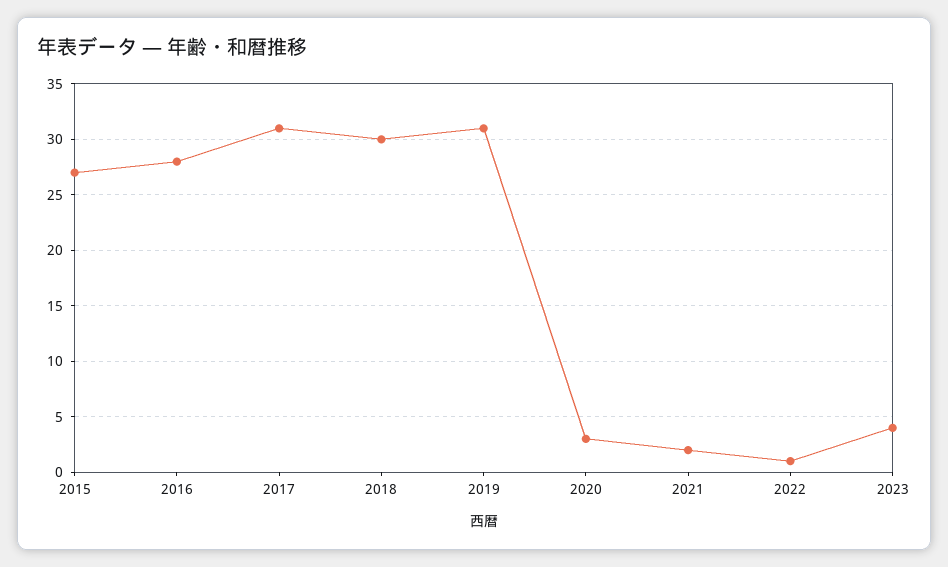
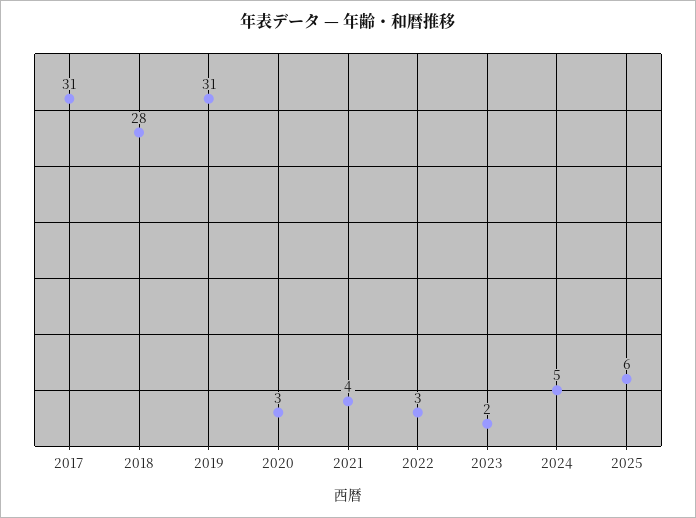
2015: 27 -> none
2016: 28 -> none
2018: 30 -> 28
2021: 2 -> 4
2022: 1 -> 3
2023: 4 -> 2
2024: none -> 5
2025: none -> 6

